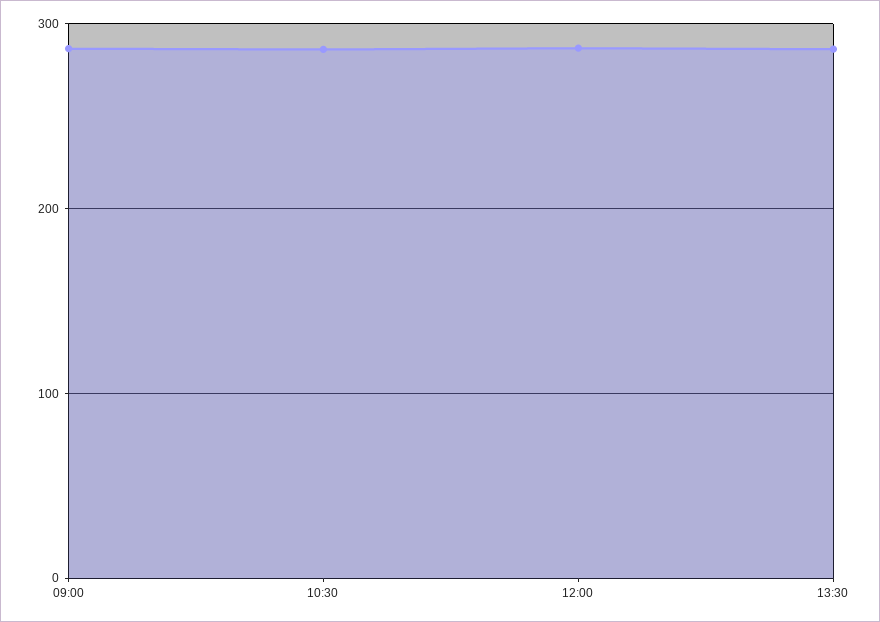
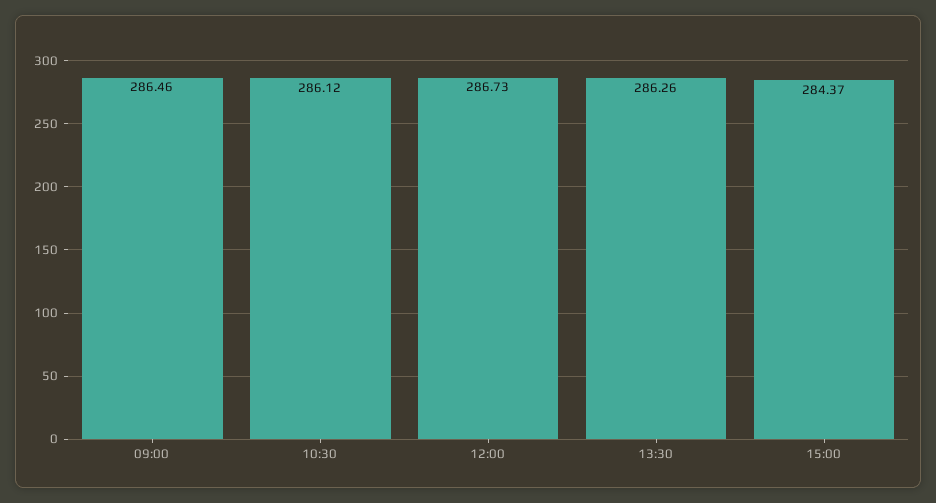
15:00: none -> 284.37

